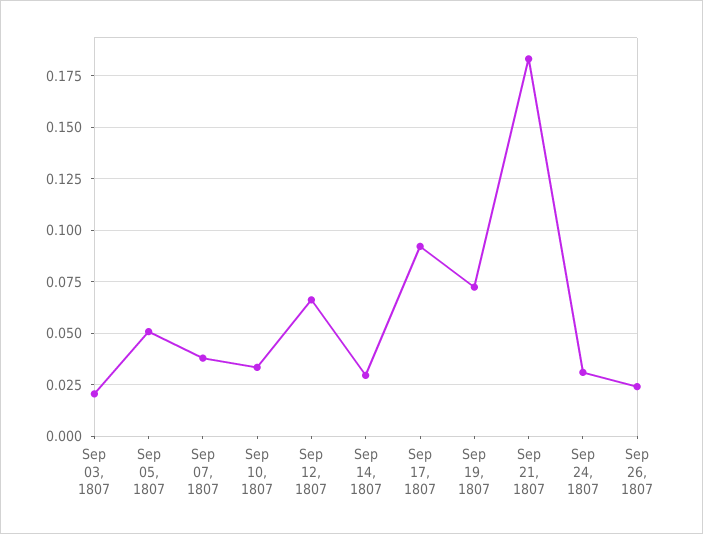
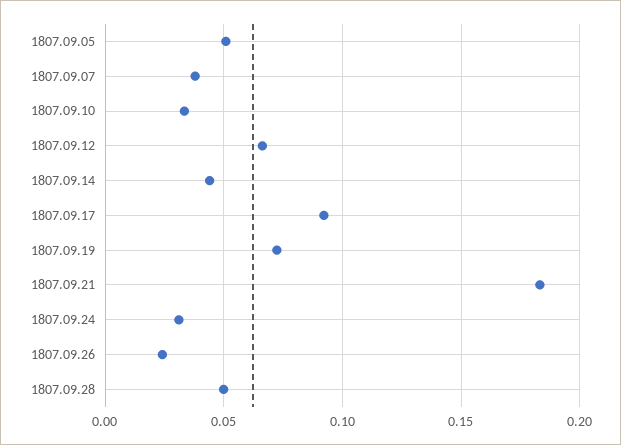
Sep 03, 1807: 0.02 -> none
Sep 14, 1807: 0.03 -> 0.045
1807.09.28: none -> 0.05

